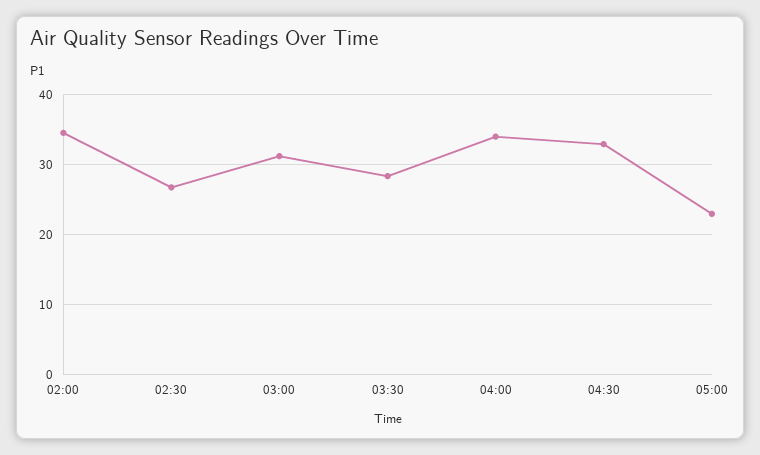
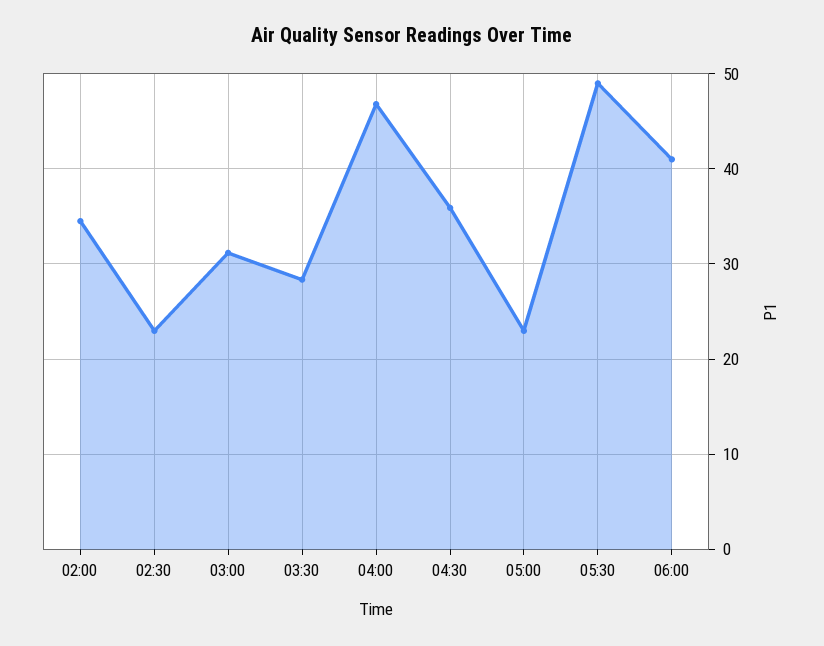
02:30: 27 -> 23
04:00: 34 -> 47
04:30: 33 -> 36
05:30: none -> 49
06:00: none -> 41

